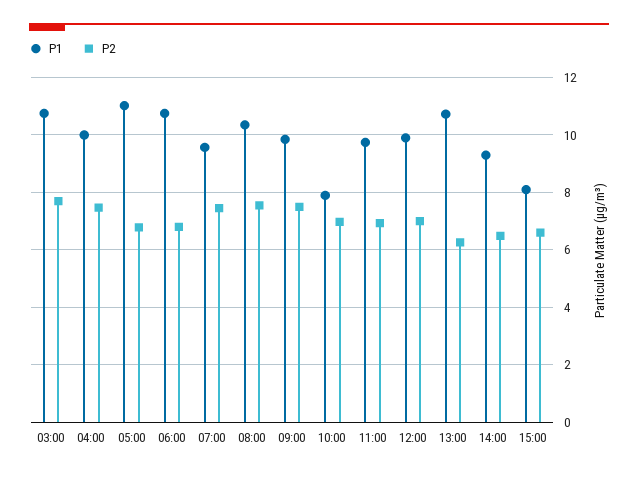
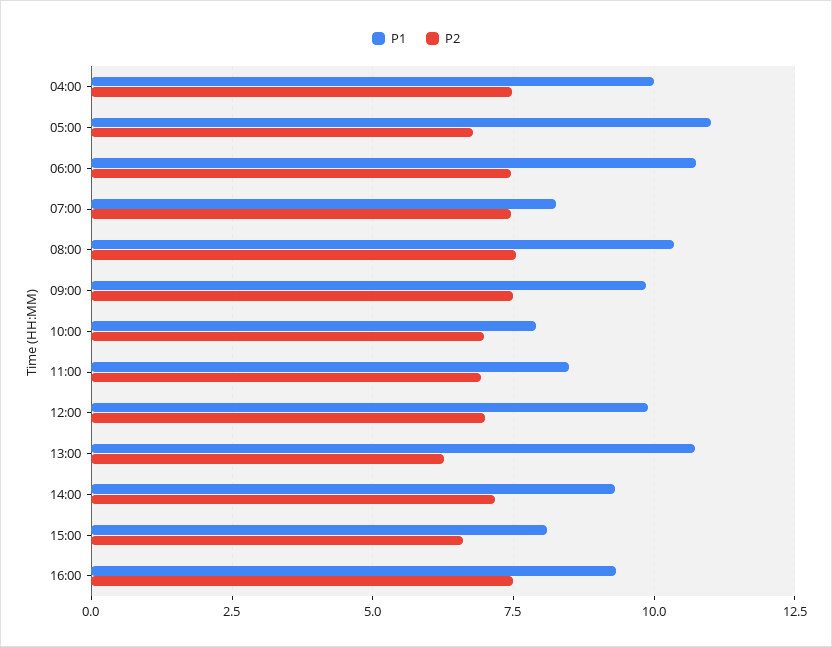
P1, 03:00: 10.75 -> none
P2, 03:00: 7.75 -> none
P2, 06:00: 6.75 -> 7.5
P1, 07:00: 9.5 -> 8.25
P1, 11:00: 9.75 -> 8.5
P2, 14:00: 6.5 -> 7.25
P1, 16:00: none -> 9.25
P2, 16:00: none -> 7.5

